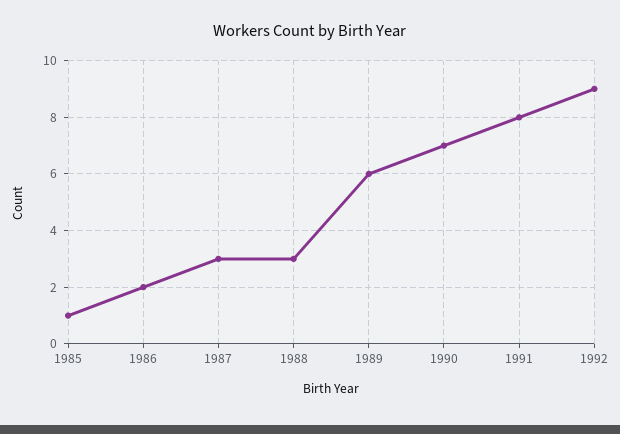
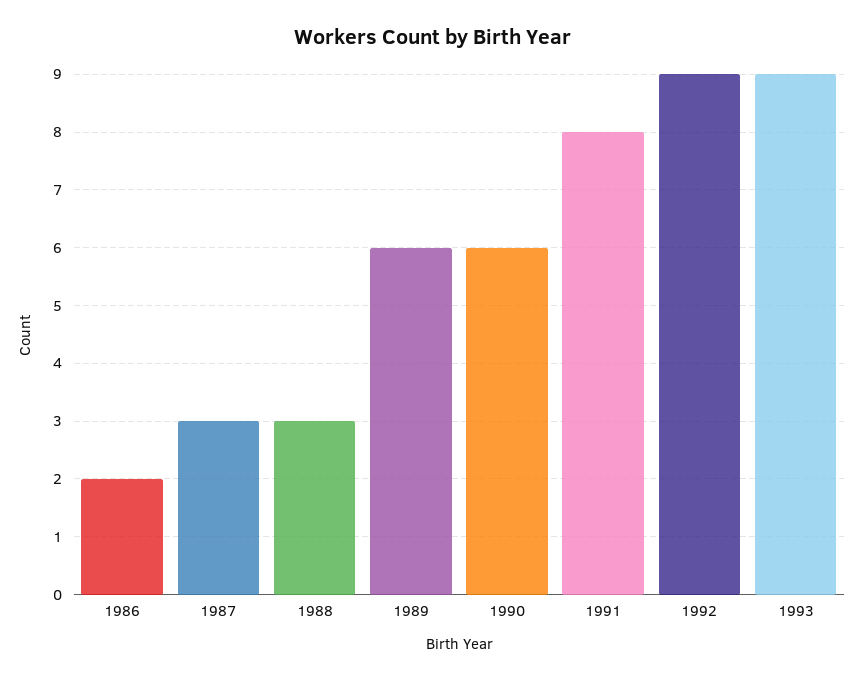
1985: 1 -> none
1990: 7 -> 6
1993: none -> 9

